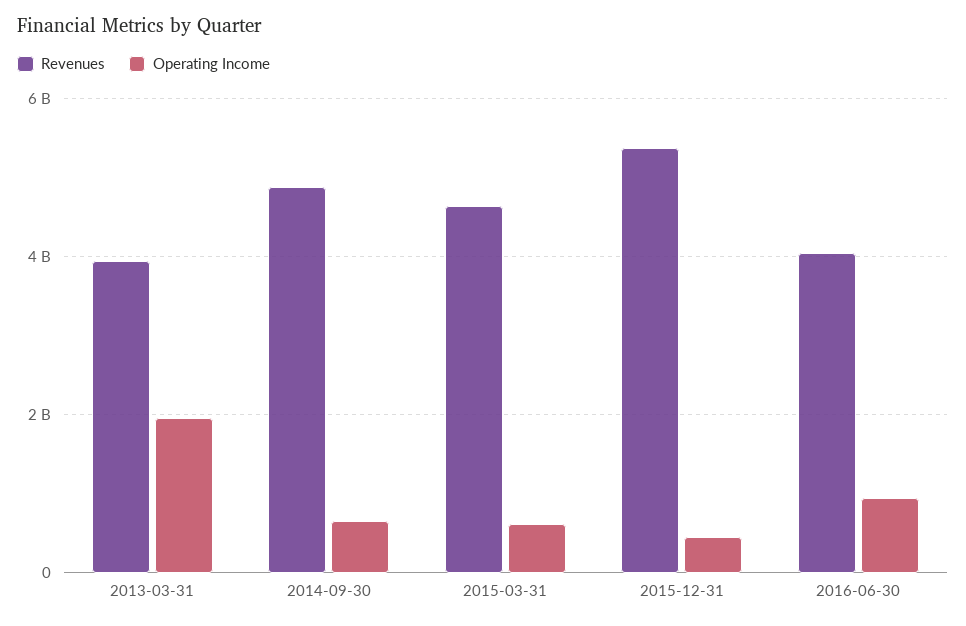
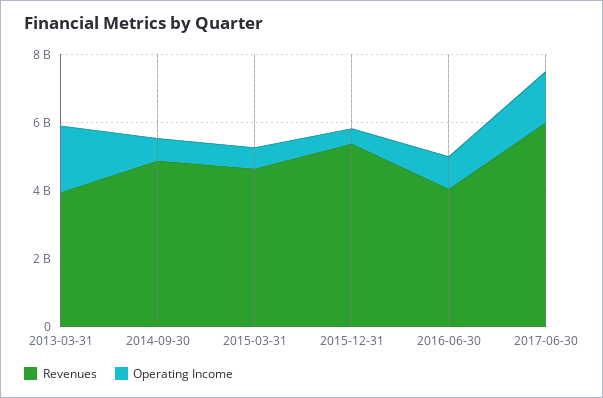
Revenues, 2017-06-30: none -> 6000000000
Operating Income, 2017-06-30: none -> 1500000000

